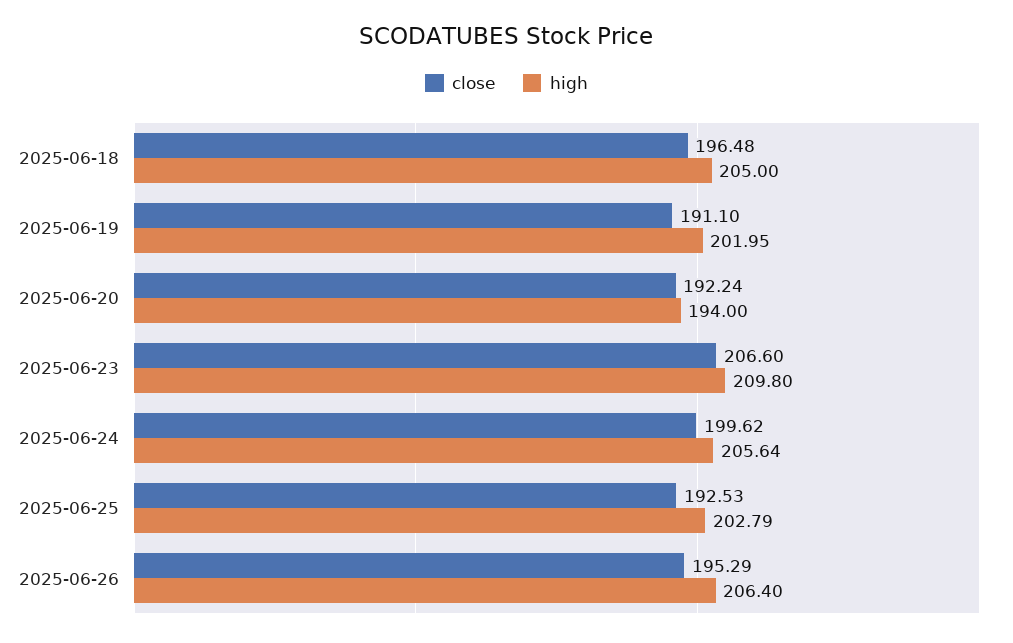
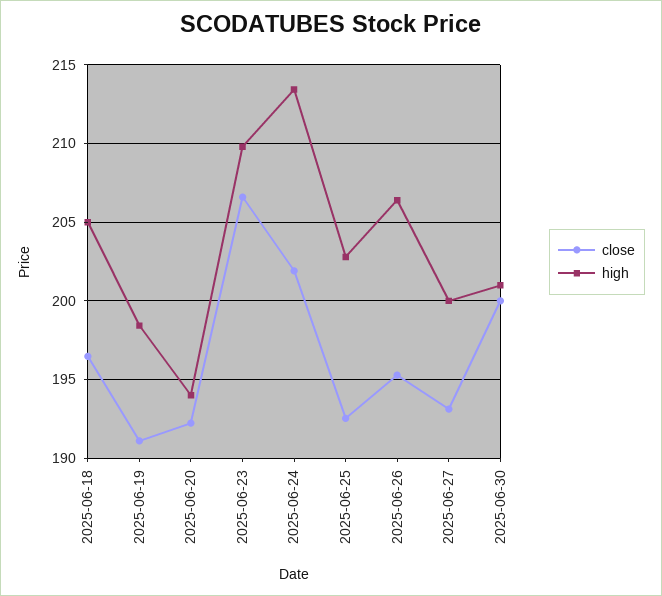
high, 2025-06-19: 201.95 -> 198.5
close, 2025-06-24: 199.62 -> 202
high, 2025-06-24: 205.64 -> 213.5
close, 2025-06-27: none -> 193
high, 2025-06-27: none -> 200
close, 2025-06-30: none -> 200
high, 2025-06-30: none -> 201

